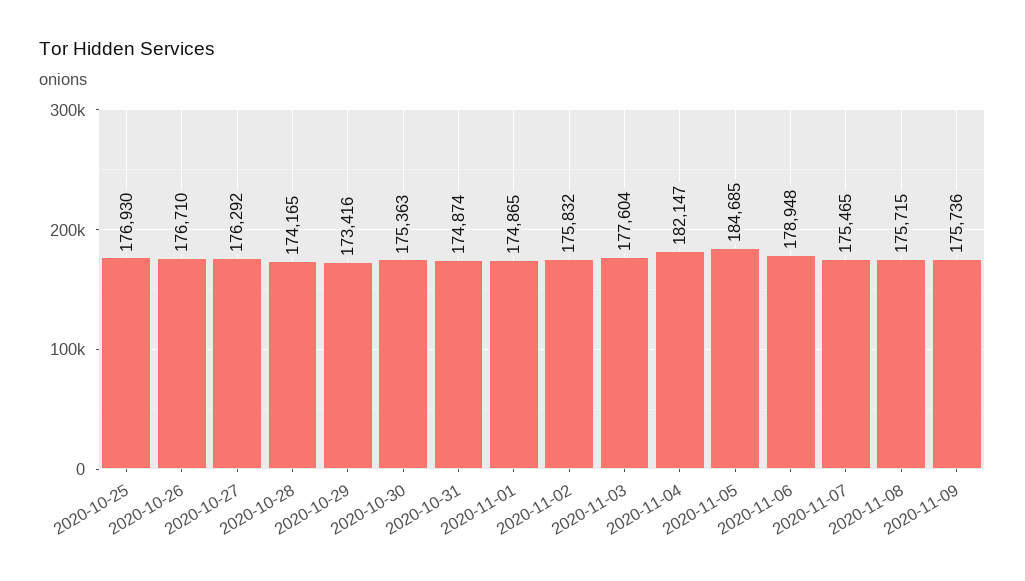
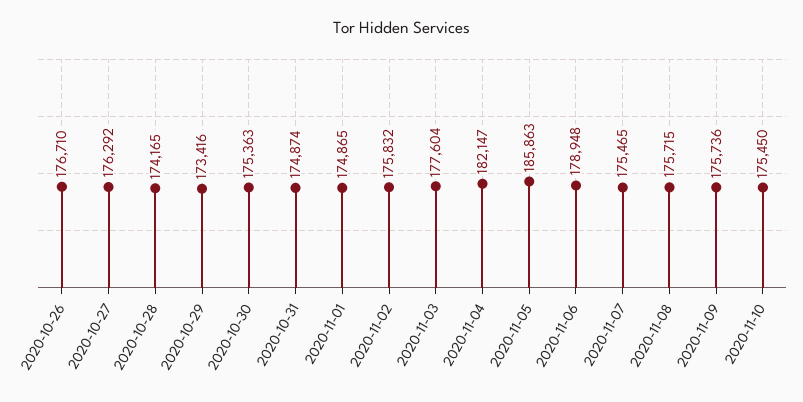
2020-10-25: 176930 -> none
2020-11-05: 184685 -> 185863
2020-11-10: none -> 175450

